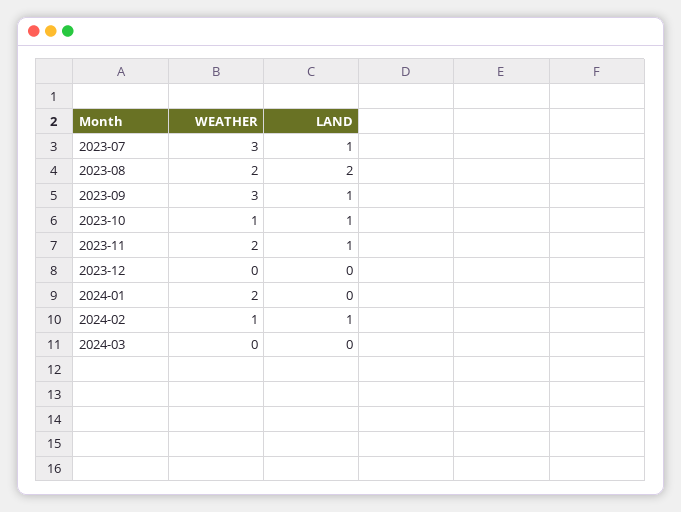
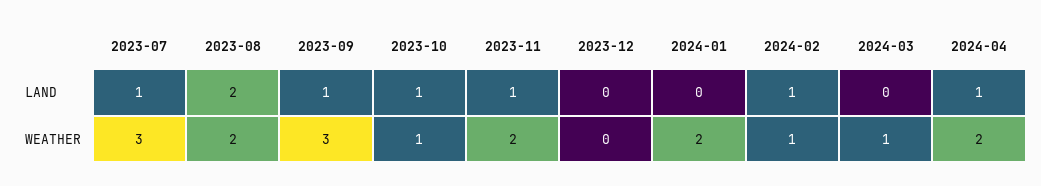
WEATHER, 2024-03: 0 -> 1
LAND, 2024-04: none -> 1
WEATHER, 2024-04: none -> 2

